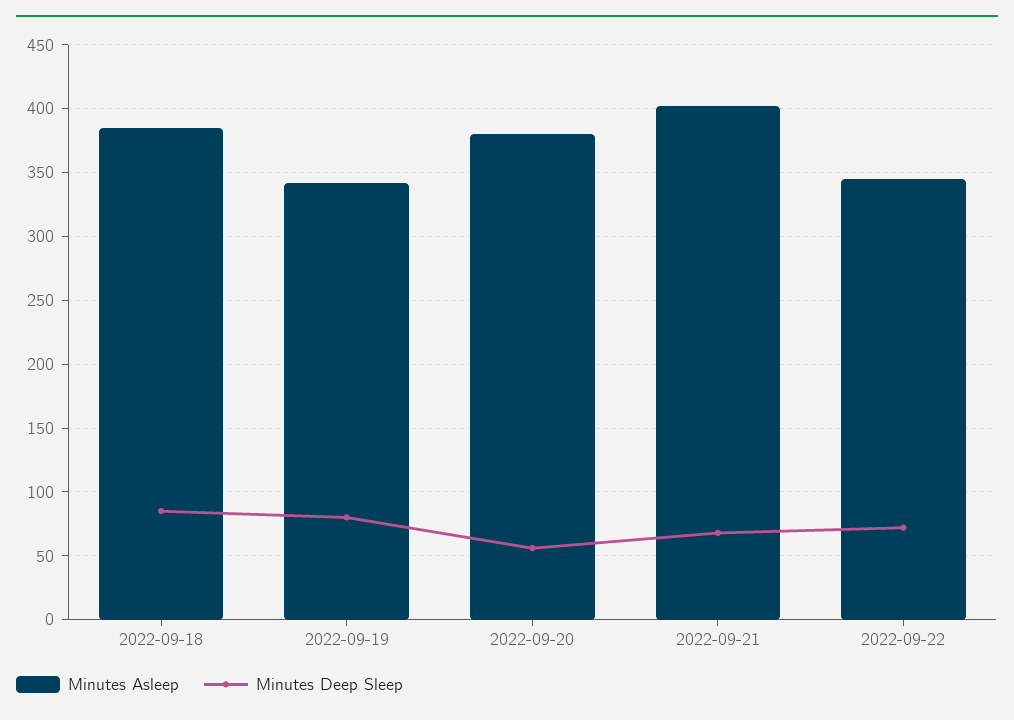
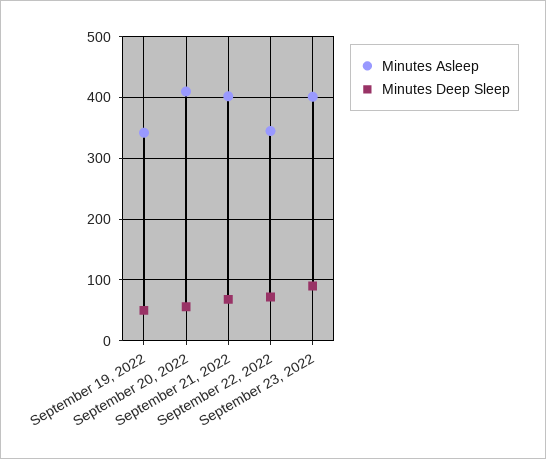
Minutes Asleep, 2022-09-18: 385 -> none
Minutes Deep Sleep, 2022-09-18: 85 -> none
Minutes Deep Sleep, 2022-09-19: 80 -> 50
Minutes Asleep, 2022-09-20: 380 -> 410
Minutes Asleep, September 23, 2022: none -> 400
Minutes Deep Sleep, September 23, 2022: none -> 90

